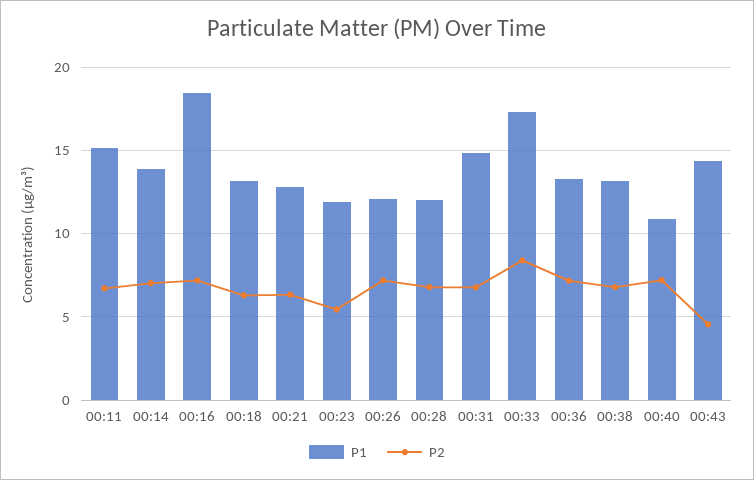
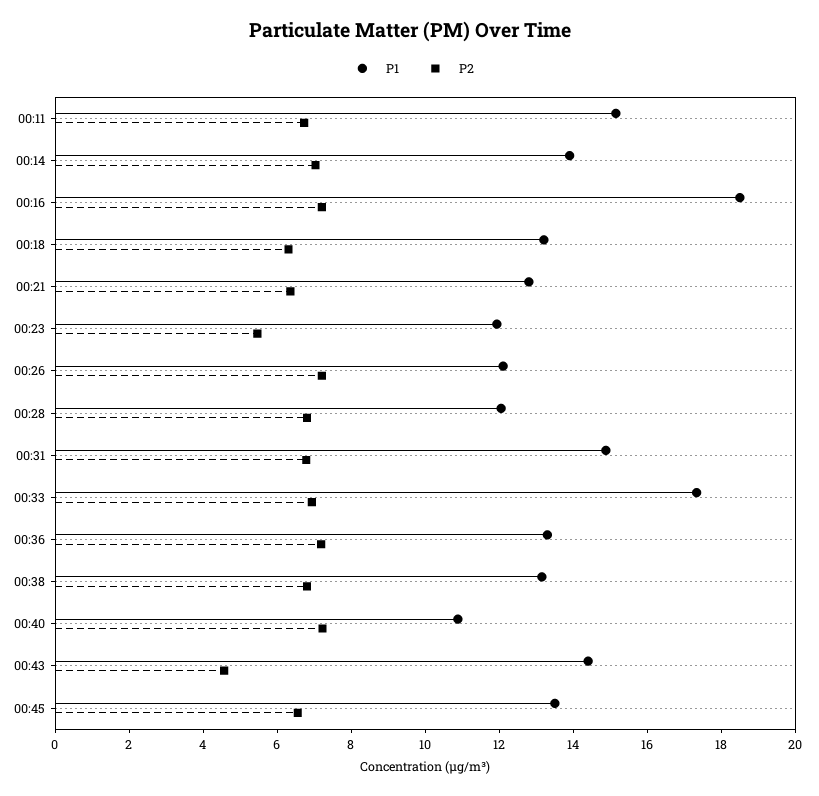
P2, 00:33: 8.5 -> 7
P1, 00:45: none -> 13.5
P2, 00:45: none -> 6.5

